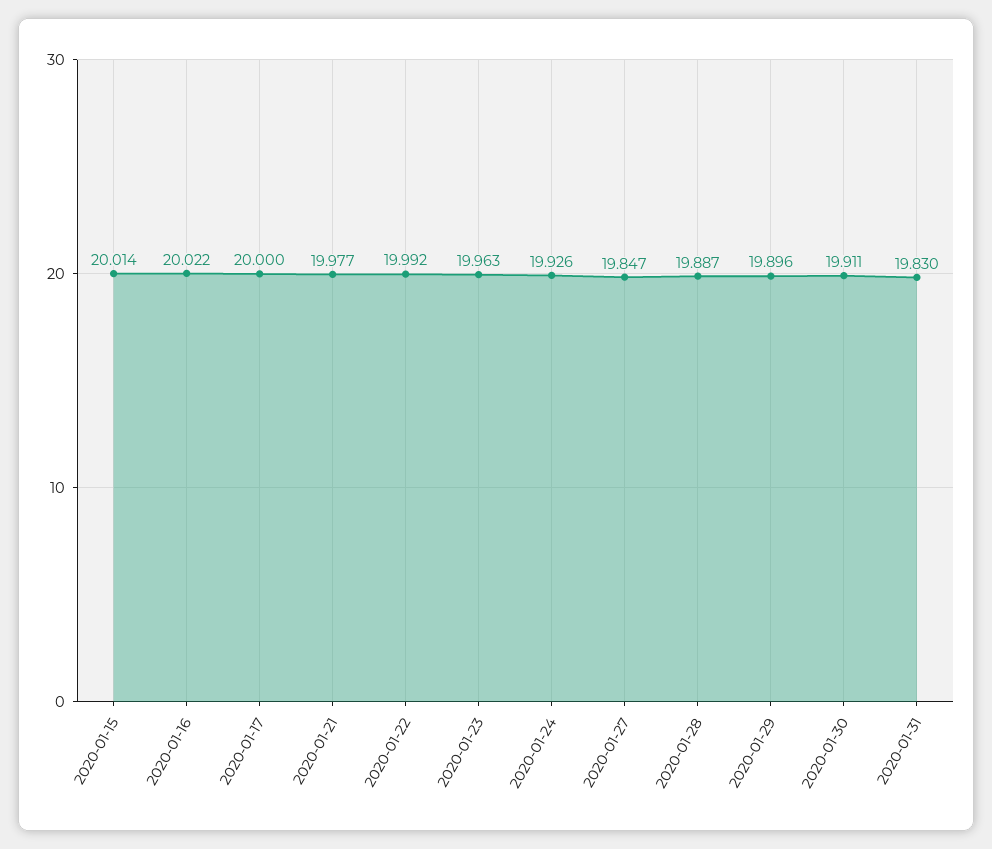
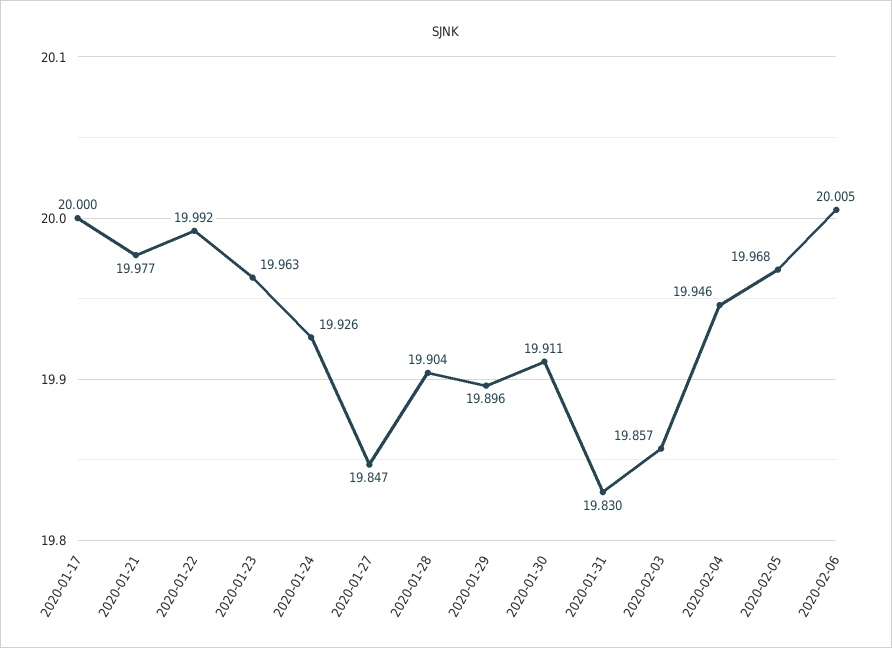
2020-01-15: 20.014 -> none
2020-01-16: 20.022 -> none
2020-01-28: 19.887 -> 19.904
2020-02-03: none -> 19.857
2020-02-04: none -> 19.946
2020-02-05: none -> 19.968
2020-02-06: none -> 20.005

